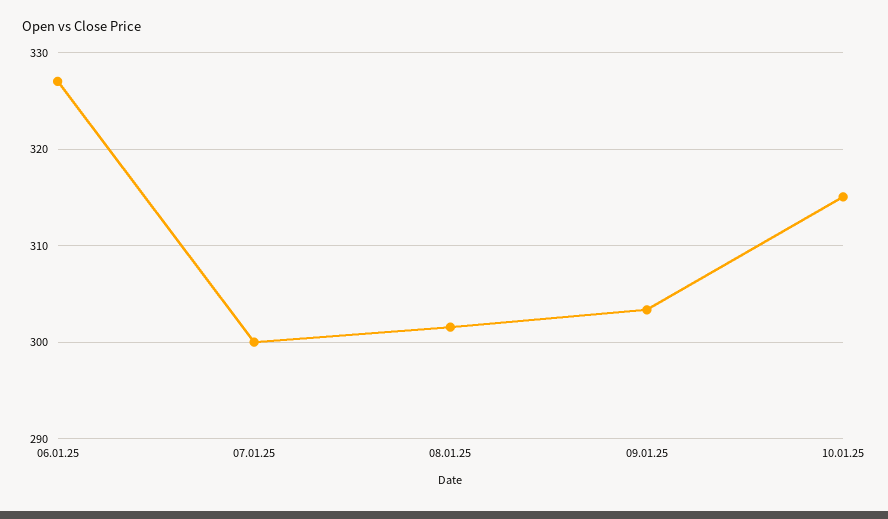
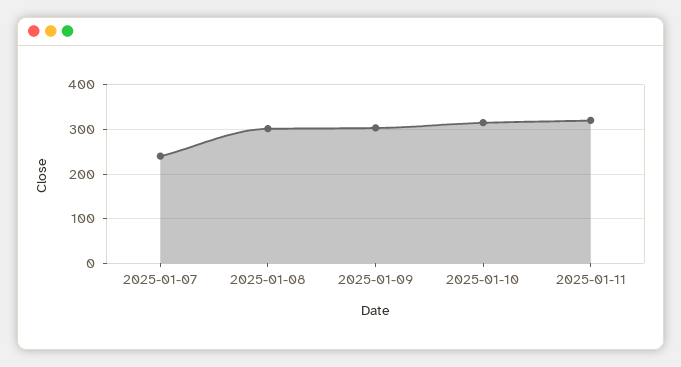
06.01.25: 327 -> none
07.01.25: 300 -> 240
2025-01-11: none -> 320

